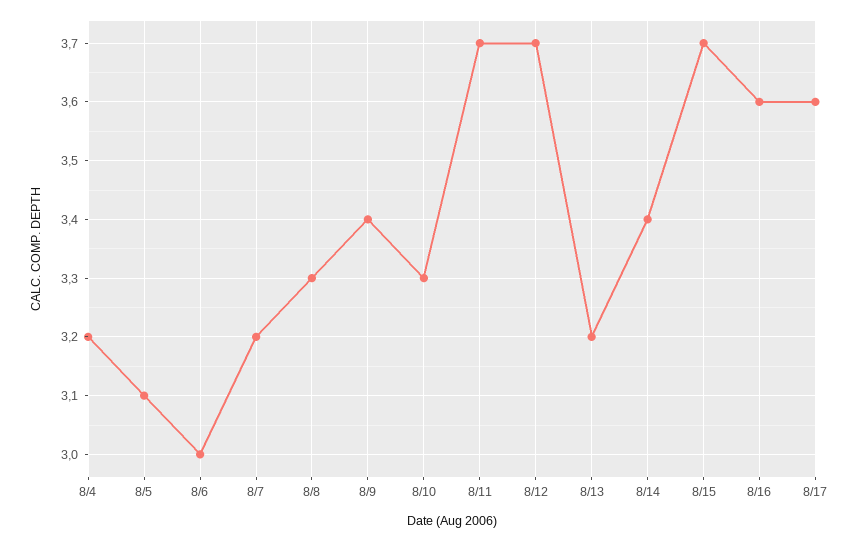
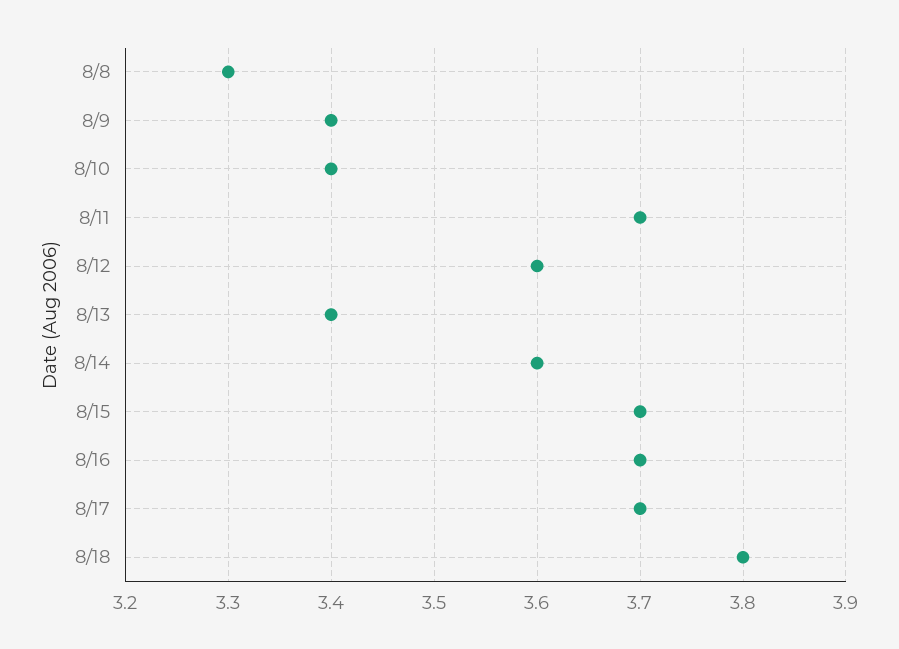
8/4: 3.2 -> none
8/5: 3.1 -> none
8/6: 3 -> none
8/7: 3.2 -> none
8/10: 3.3 -> 3.4
8/12: 3.7 -> 3.6
8/13: 3.2 -> 3.4
8/14: 3.4 -> 3.6
8/16: 3.6 -> 3.7
8/17: 3.6 -> 3.7
8/18: none -> 3.8

